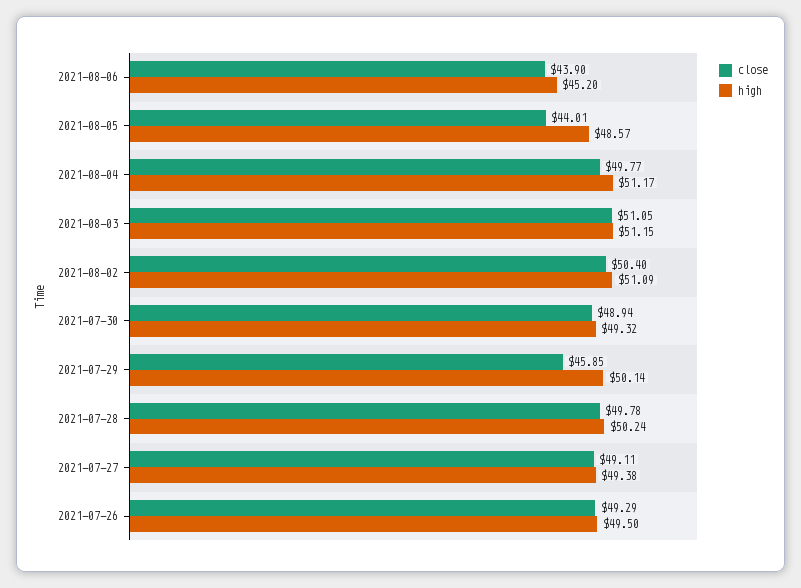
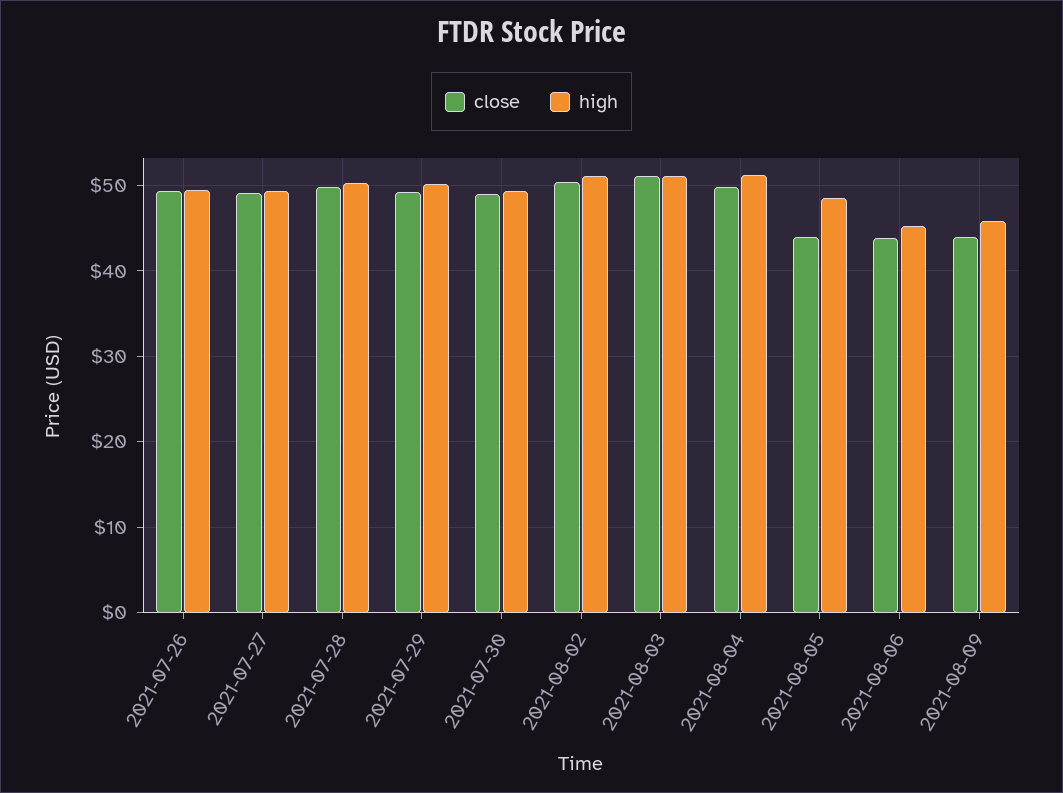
close, 2021-07-29: 45.85 -> 49
close, 2021-08-09: none -> 44
high, 2021-08-09: none -> 46

